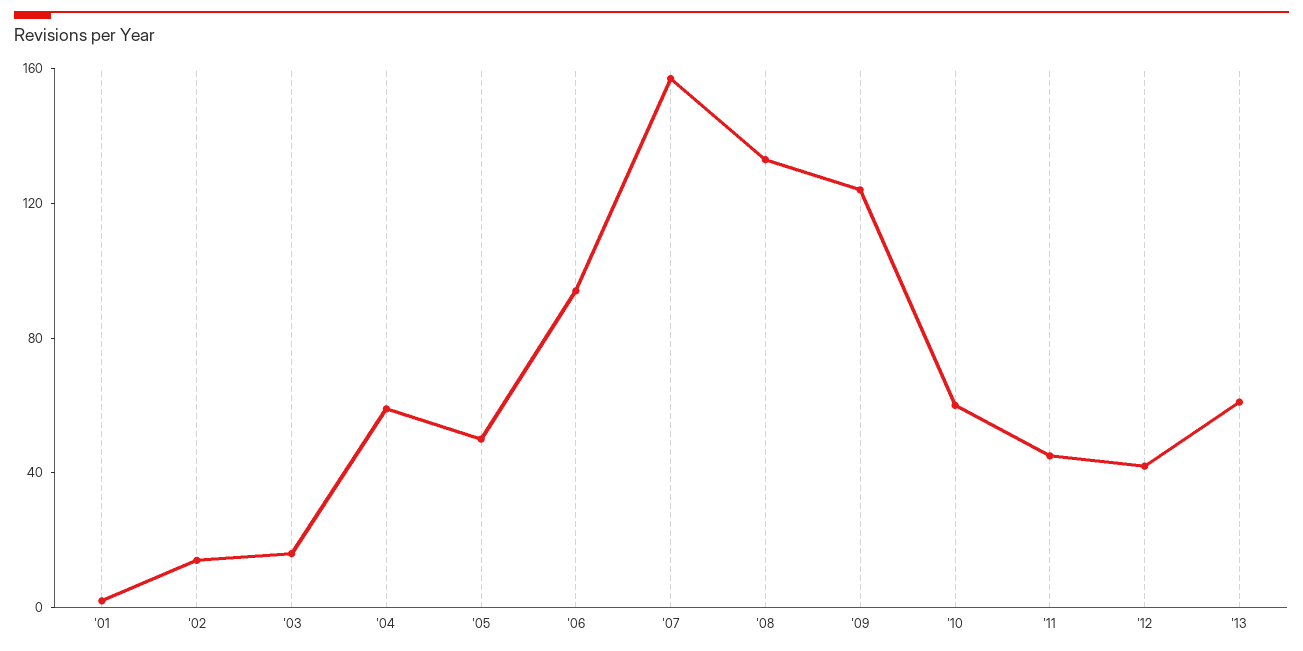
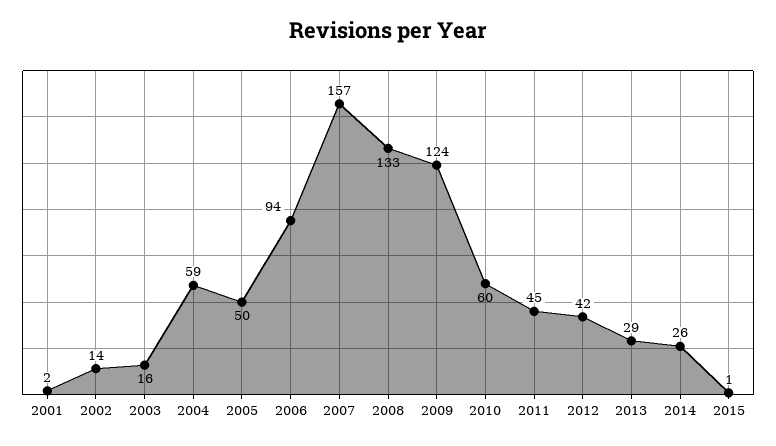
'13: 60 -> 29
2014: none -> 26
2015: none -> 1

